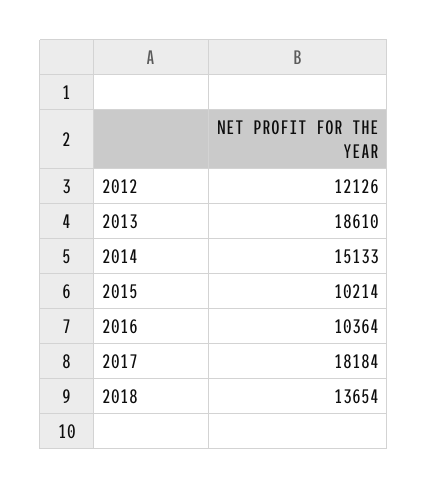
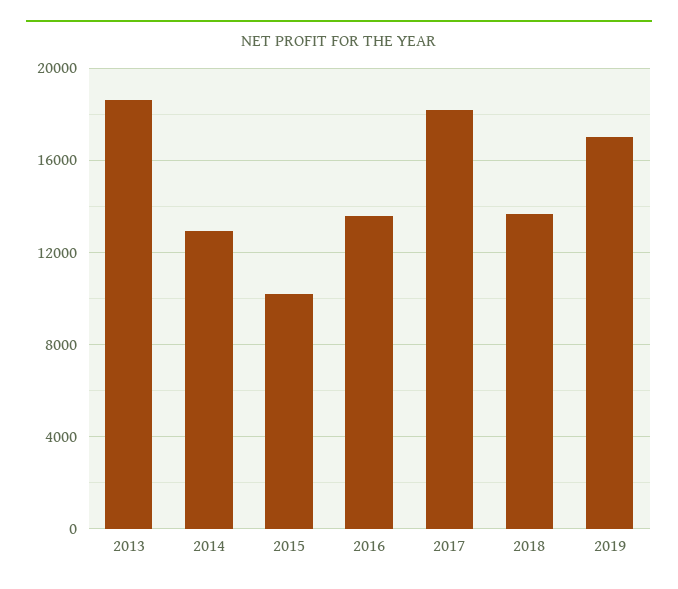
2012: 12126 -> none
2014: 15133 -> 13000
2016: 10364 -> 13500
2019: none -> 17000

